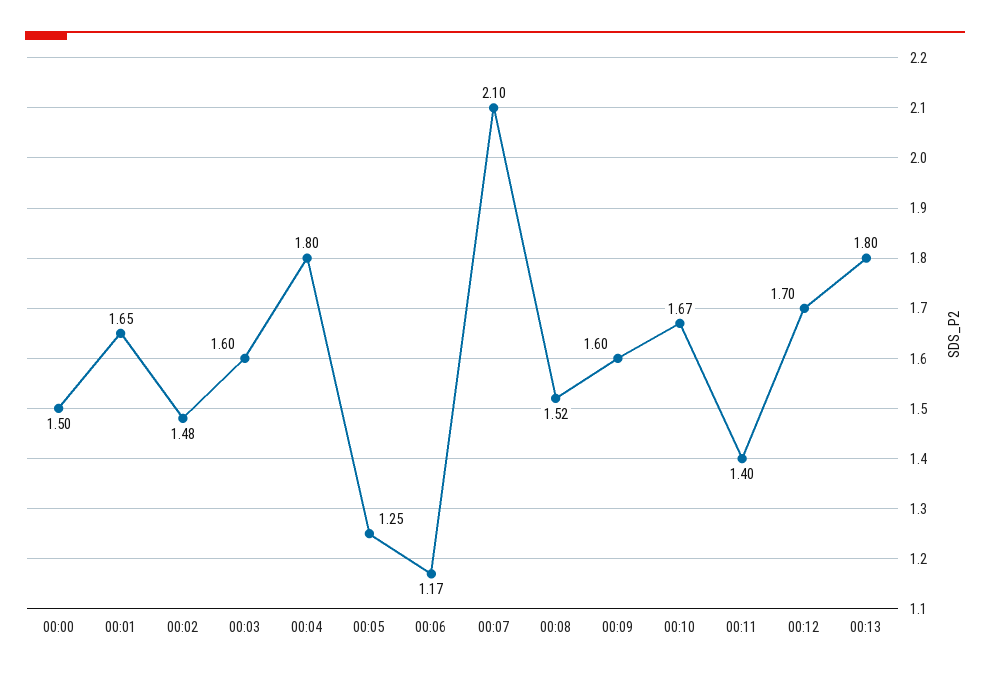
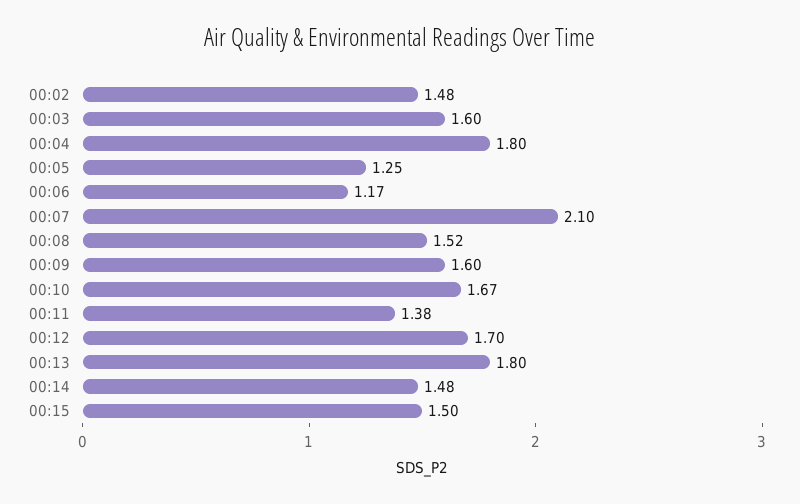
00:00: 1.5 -> none
00:01: 1.65 -> none
00:11: 1.4 -> 1.38
00:14: none -> 1.48
00:15: none -> 1.5

